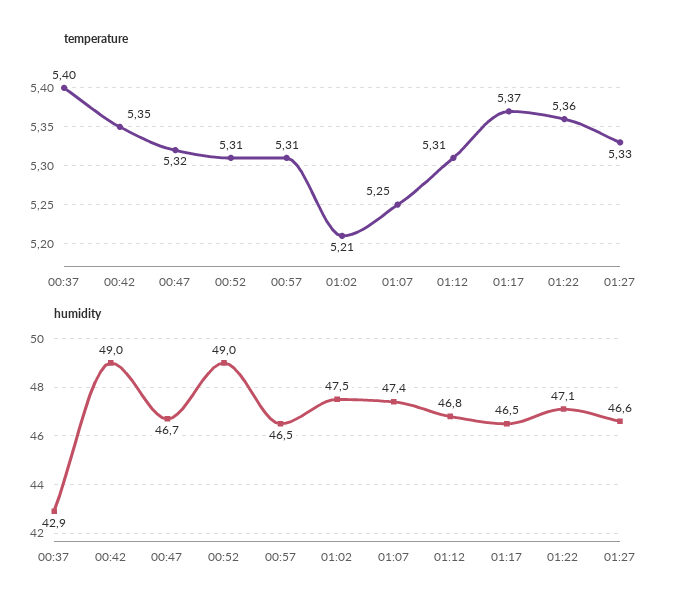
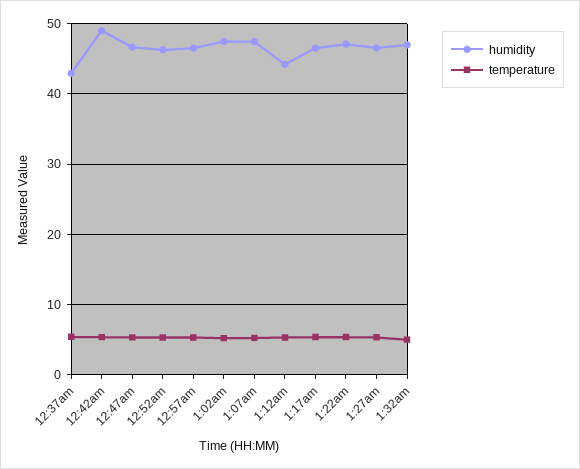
humidity, 00:52: 49 -> 46
humidity, 01:12: 46.8 -> 44
humidity, 1:32am: none -> 47
temperature, 1:32am: none -> 5

